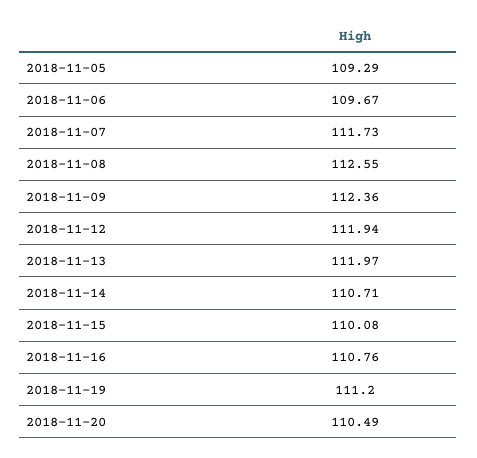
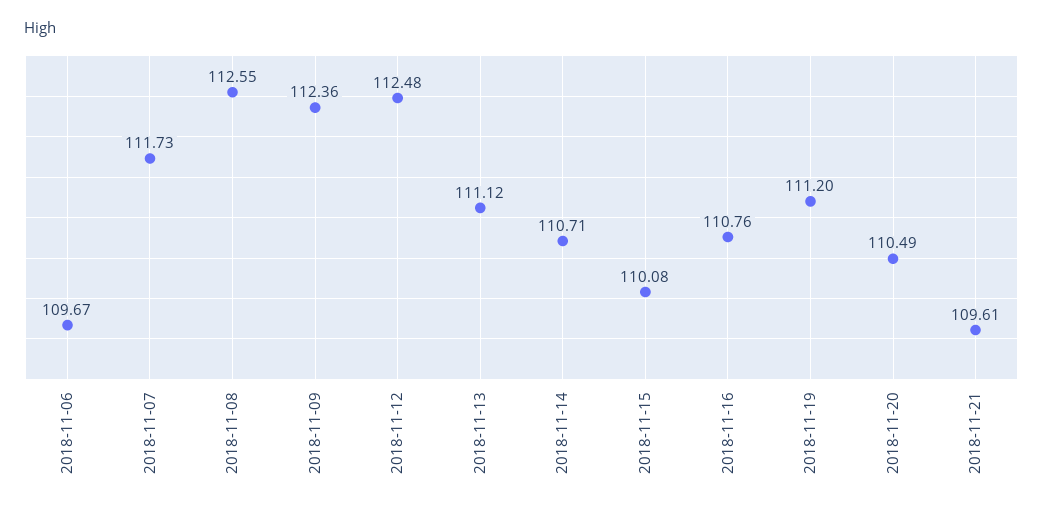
2018-11-05: 109.29 -> none
2018-11-12: 111.94 -> 112.48
2018-11-13: 111.97 -> 111.12
2018-11-21: none -> 109.61

